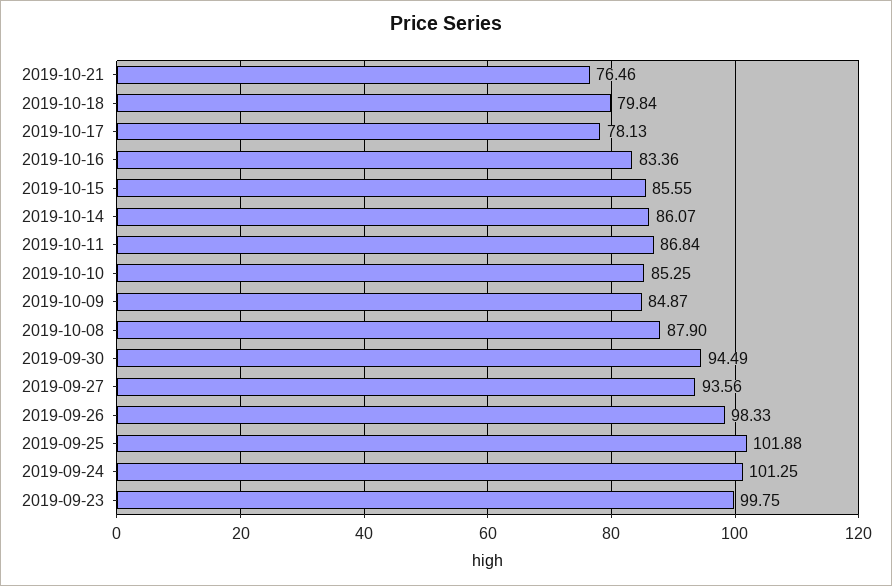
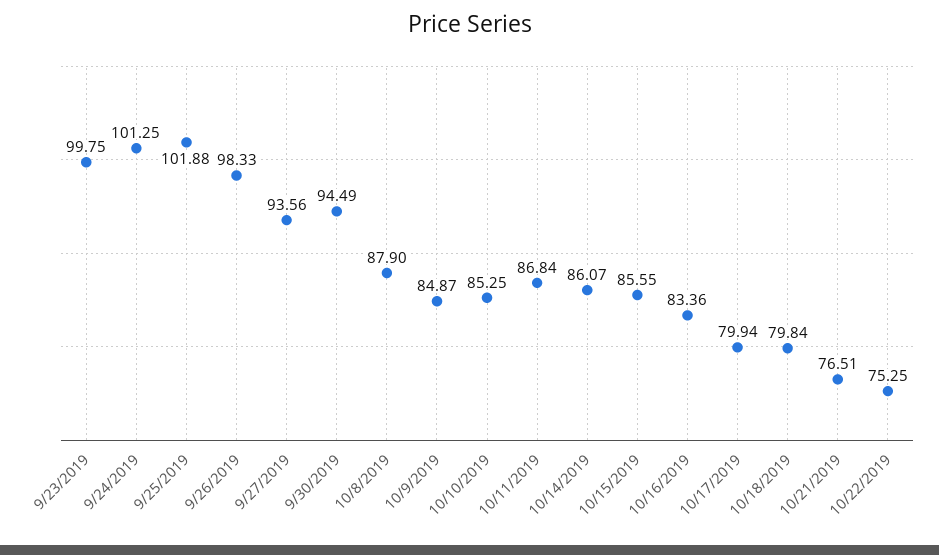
2019-10-21: 76.46 -> 76.51
2019-10-17: 78.13 -> 79.94
10/22/2019: none -> 75.25

